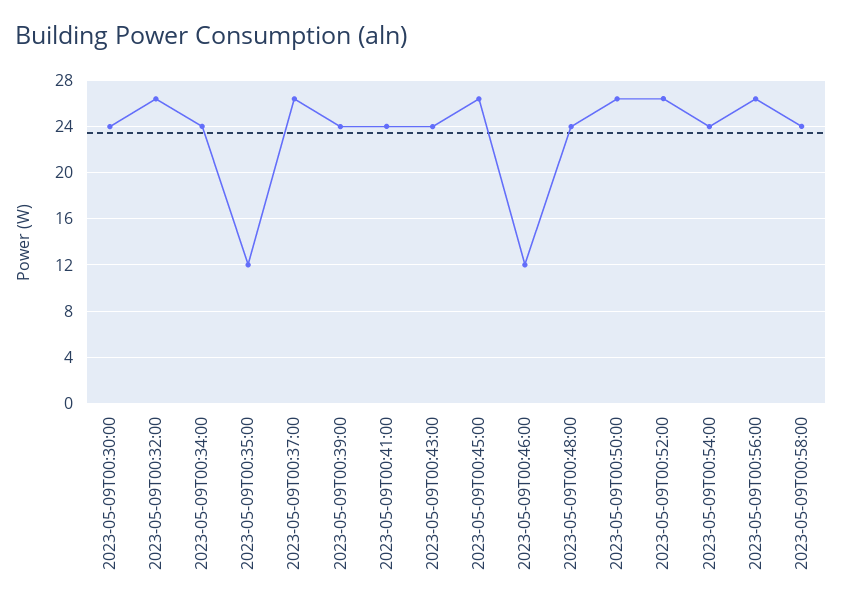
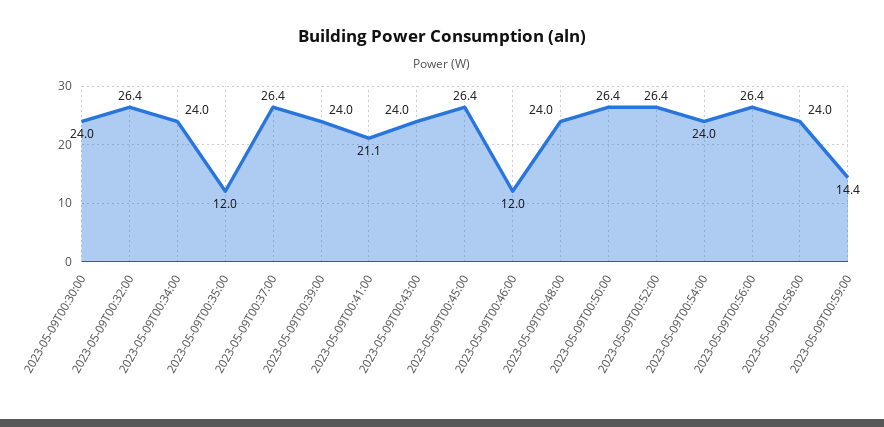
2023-05-09T00:41:00: 24 -> 21.1
2023-05-09T00:59:00: none -> 14.4

